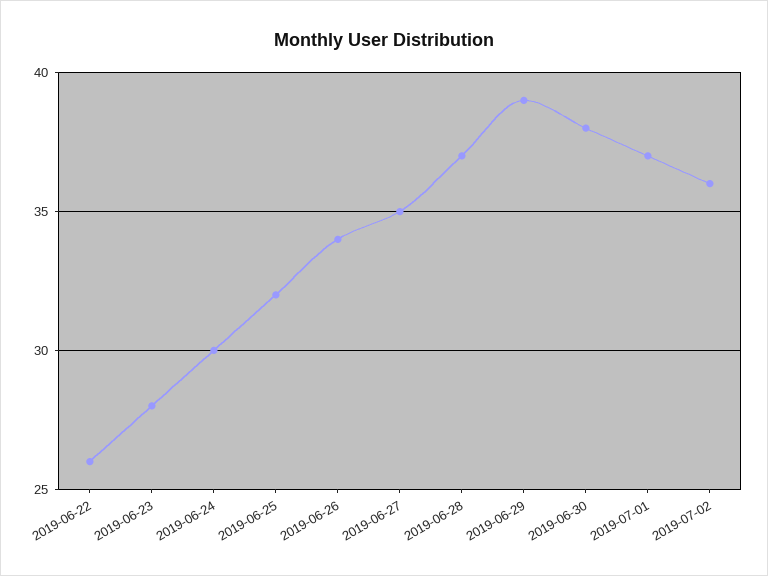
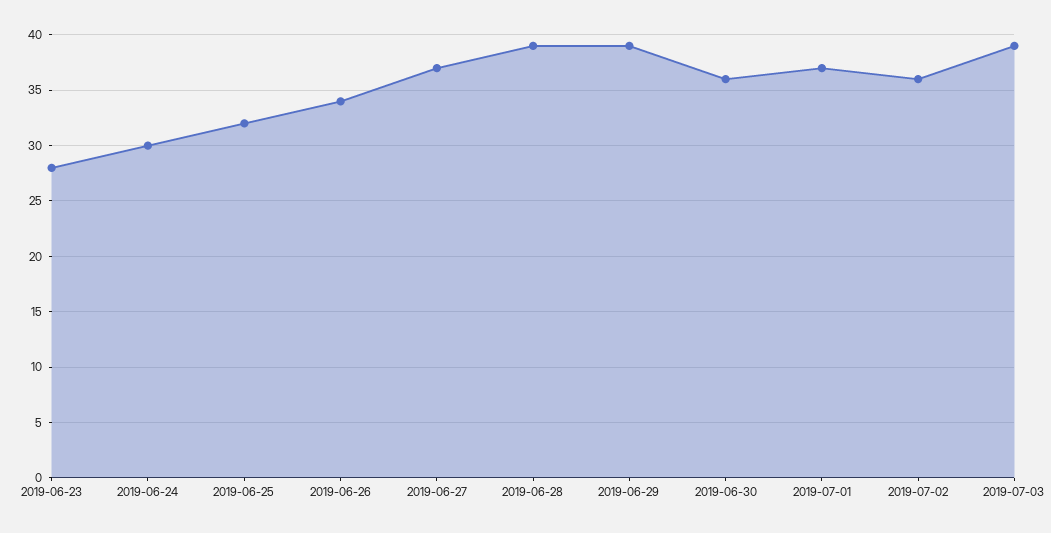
2019-06-22: 26 -> none
2019-06-27: 35 -> 37
2019-06-28: 37 -> 39
2019-06-30: 38 -> 36
2019-07-03: none -> 39

